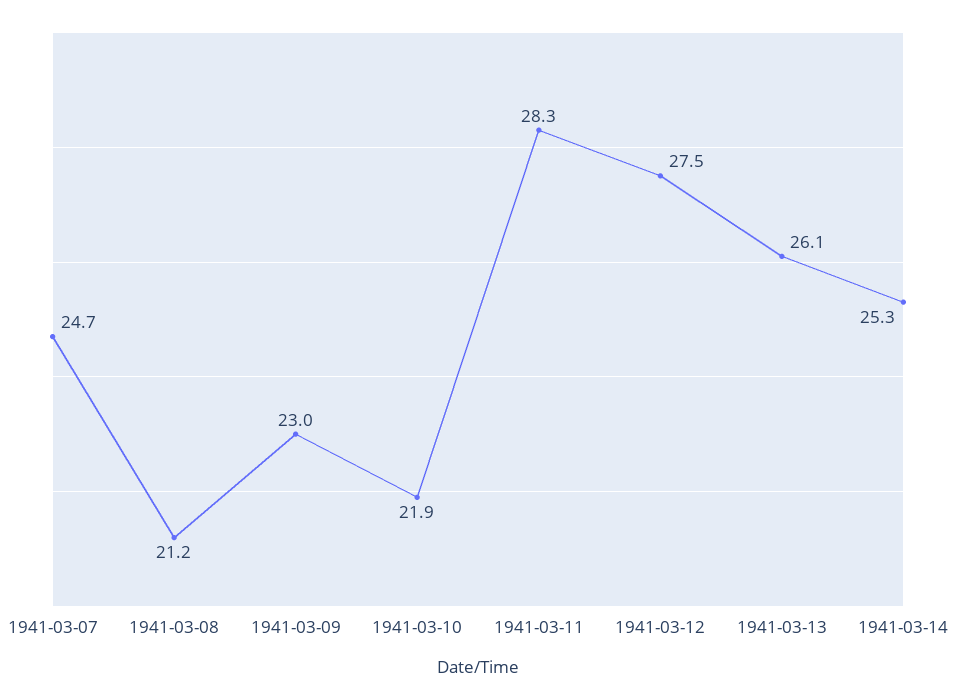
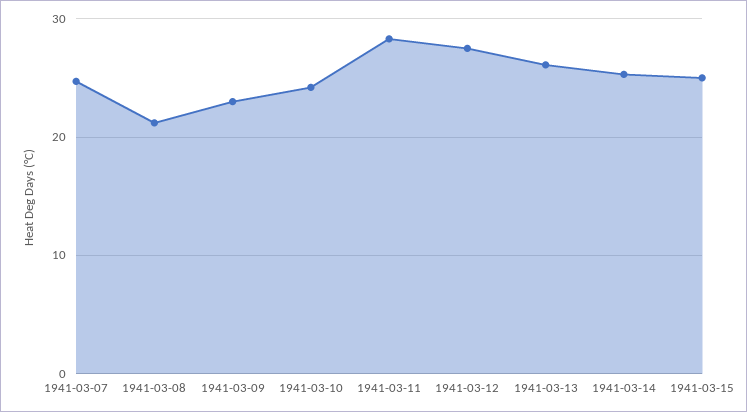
1941-03-10: 21.9 -> 24
1941-03-15: none -> 25

